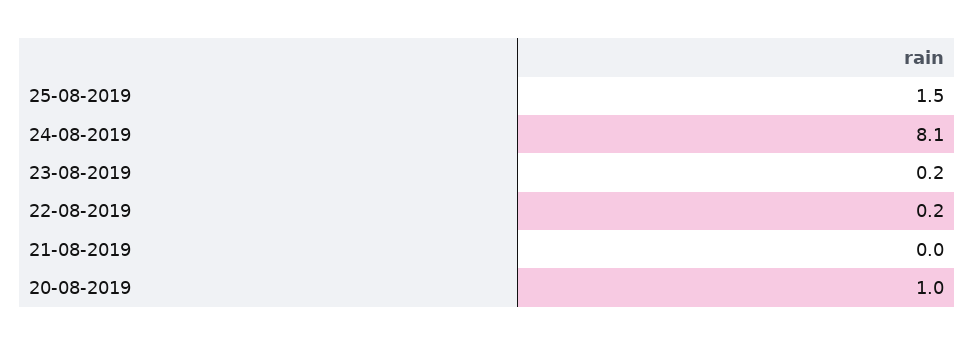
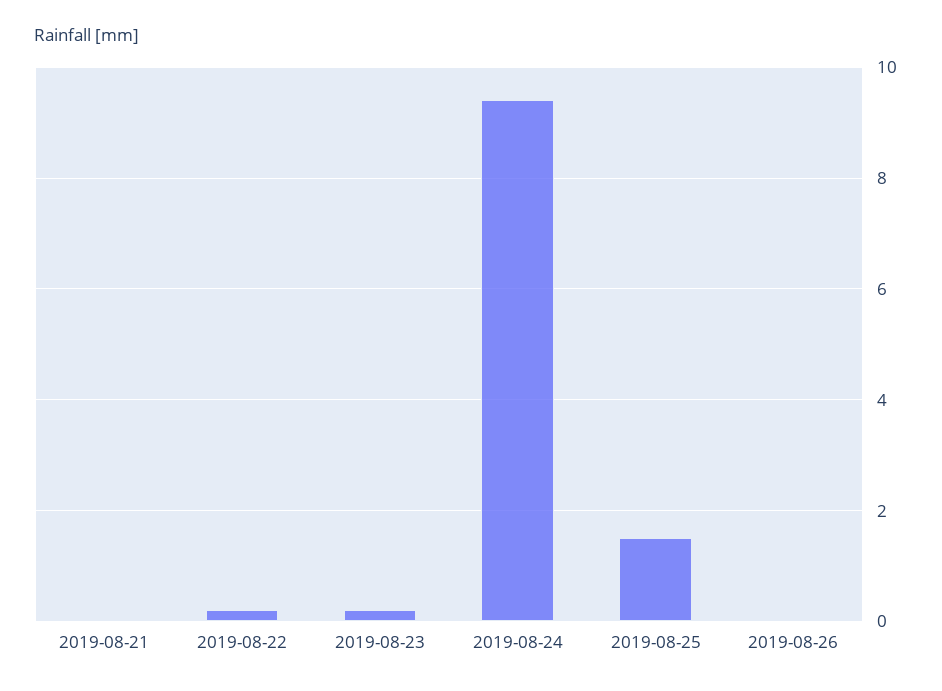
24-08-2019: 8.1 -> 9.5
20-08-2019: 1 -> none
2019-08-26: none -> 0

